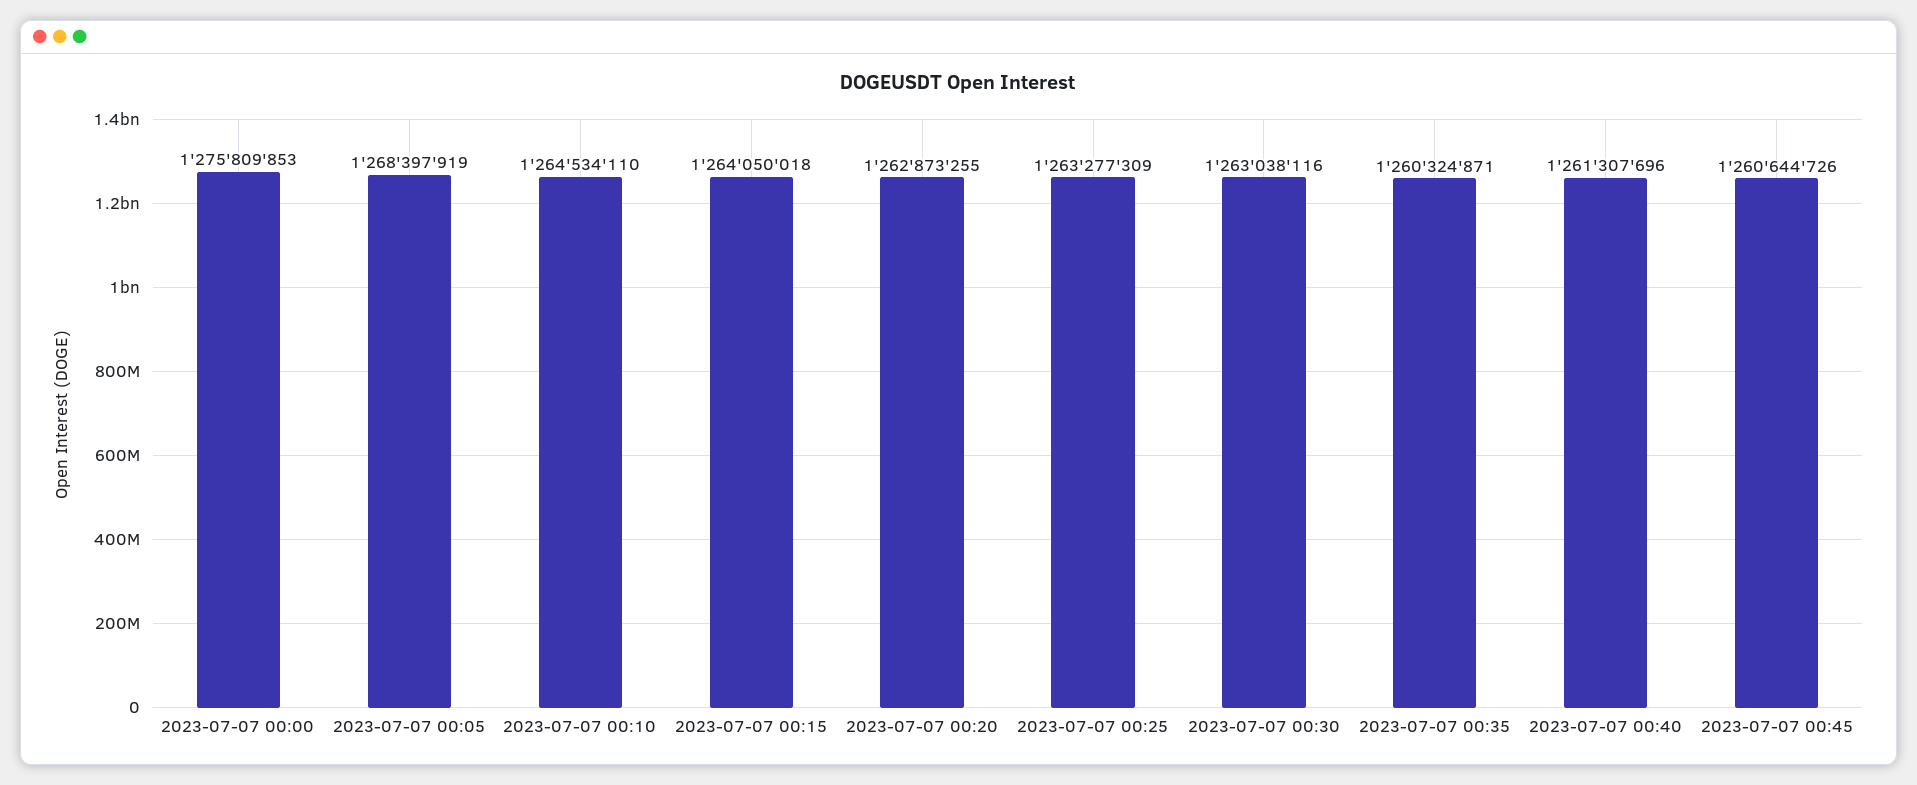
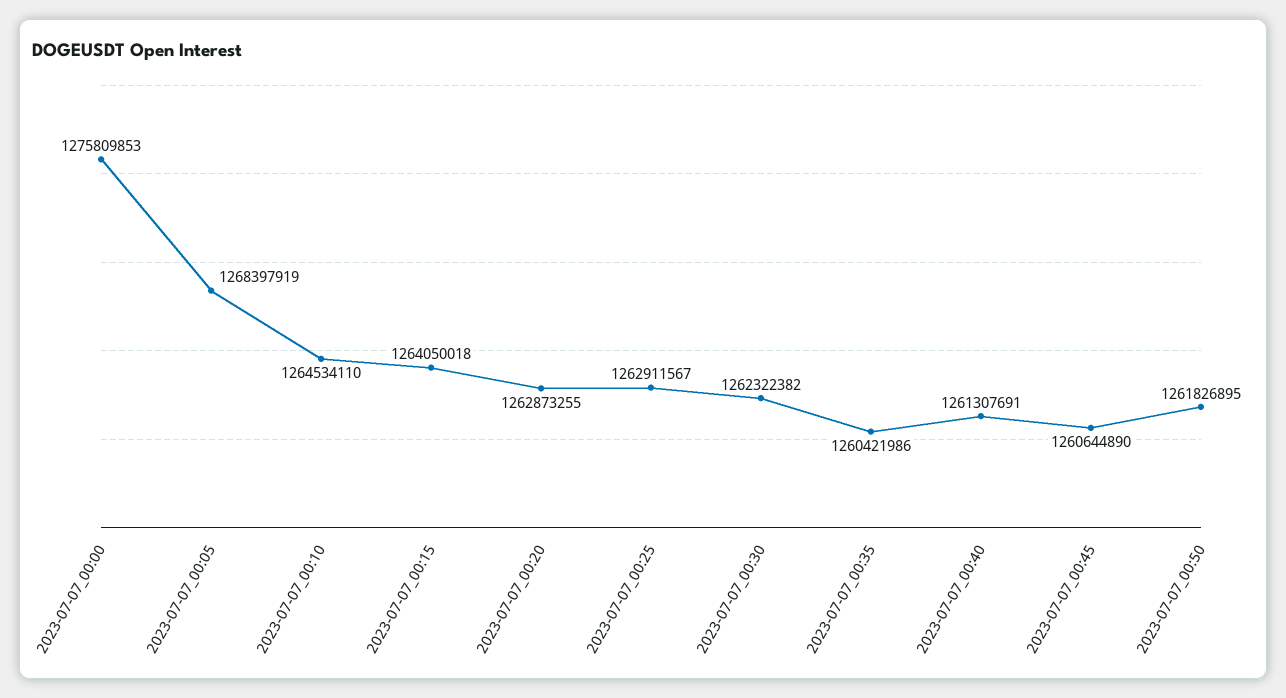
2023-07-07 00:25: 1263277309 -> 1262911567
2023-07-07 00:30: 1263038116 -> 1262322382
2023-07-07 00:35: 1260324871 -> 1260421986
2023-07-07 00:40: 1261307696 -> 1261307691
2023-07-07 00:45: 1260644726 -> 1260644890
2023-07-07_00:50: none -> 1261826895

